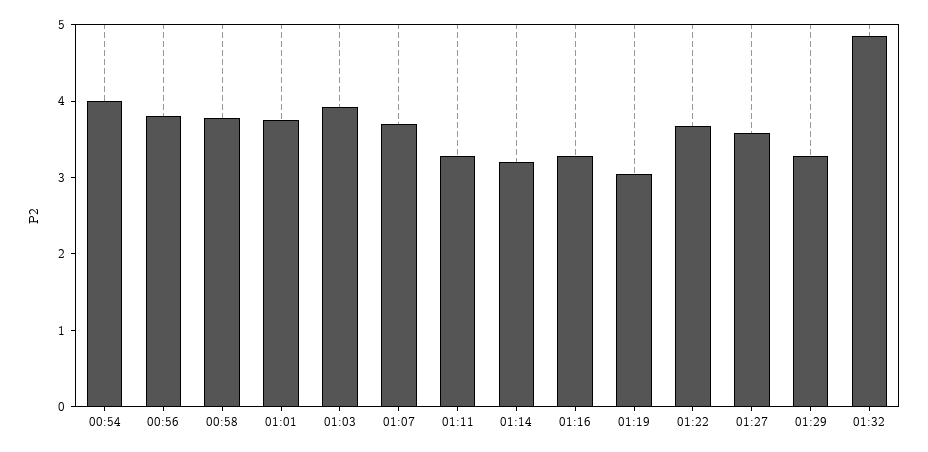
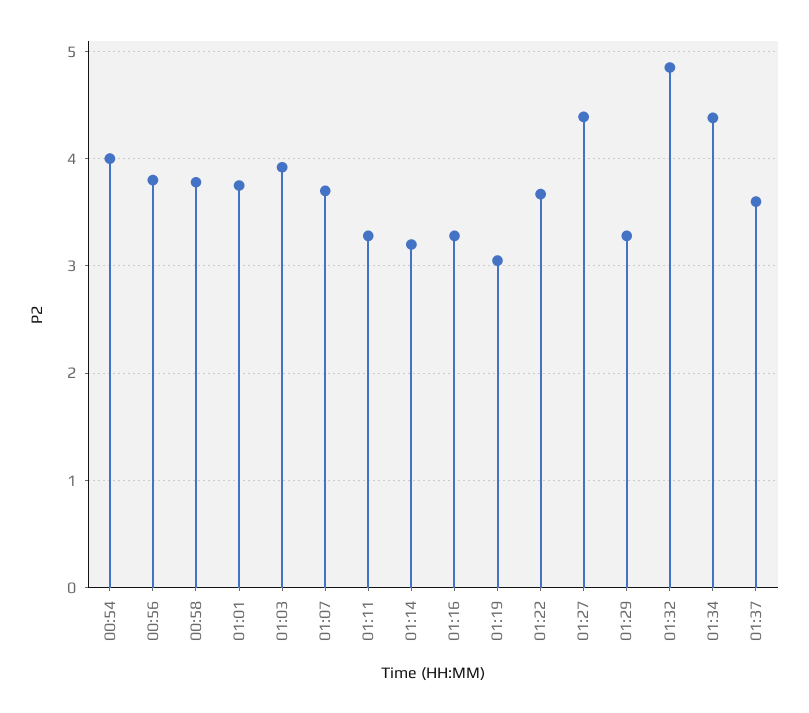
01:27: 3.6 -> 4.4
01:34: none -> 4.4
01:37: none -> 3.6

